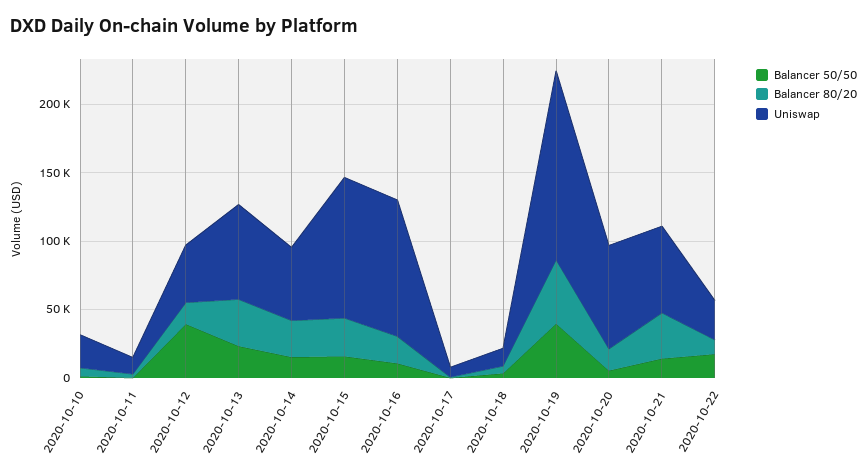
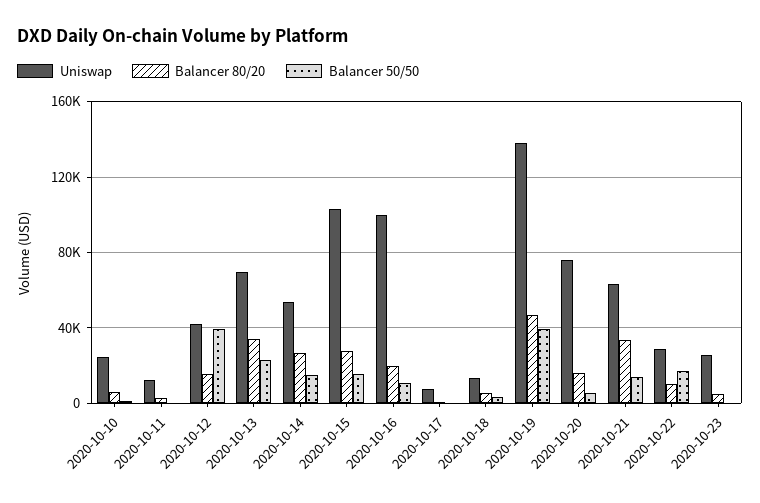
Uniswap, 2020-10-23: none -> 25000
Balancer 80/20, 2020-10-23: none -> 5000
Balancer 50/50, 2020-10-23: none -> 0

